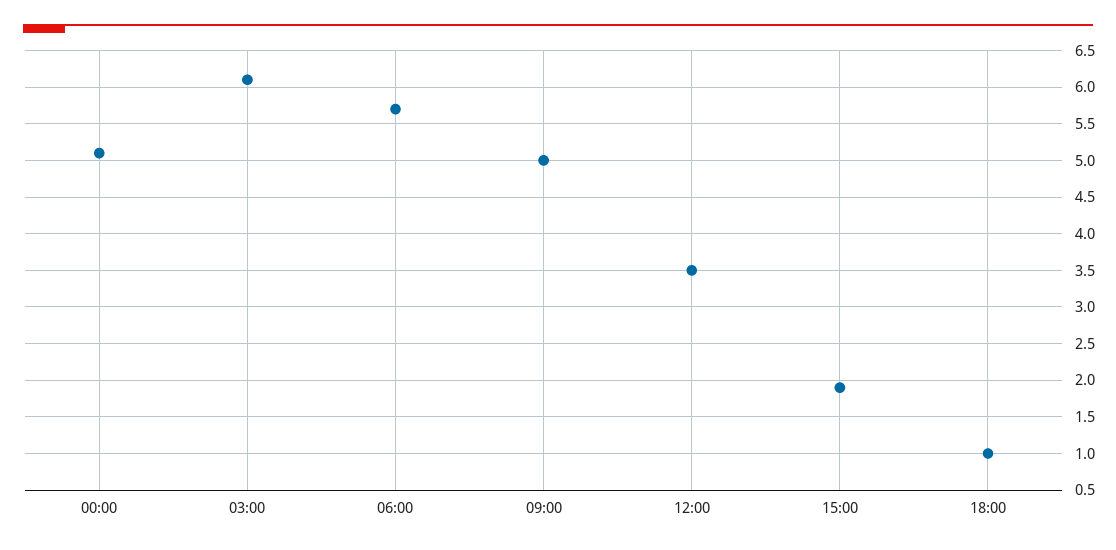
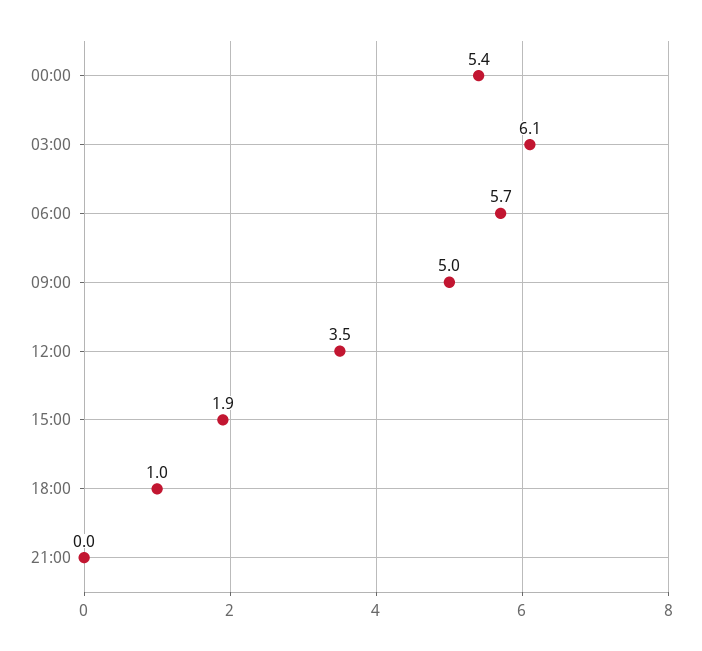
00:00: 5.1 -> 5.4
21:00: none -> 0

